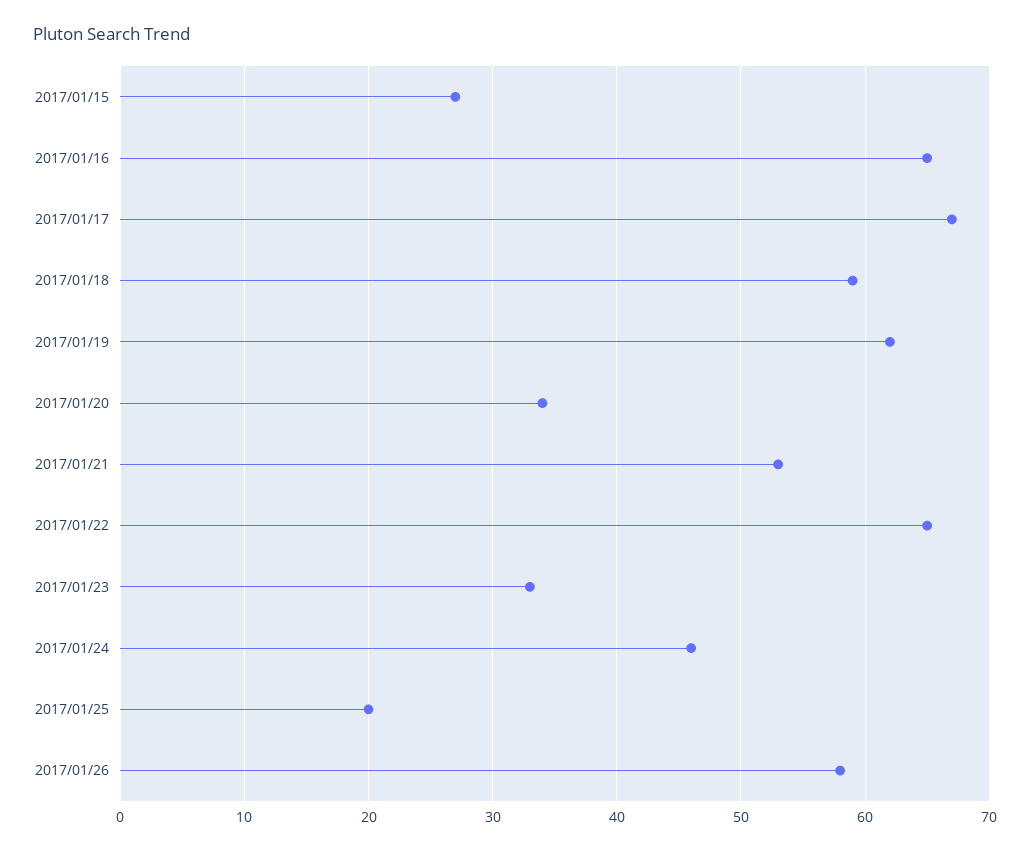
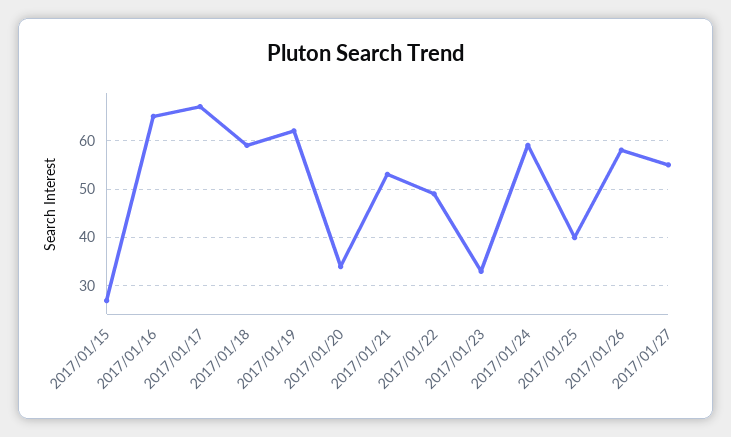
2017/01/22: 65 -> 50
2017/01/24: 46 -> 60
2017/01/25: 20 -> 40
2017/01/27: none -> 55

